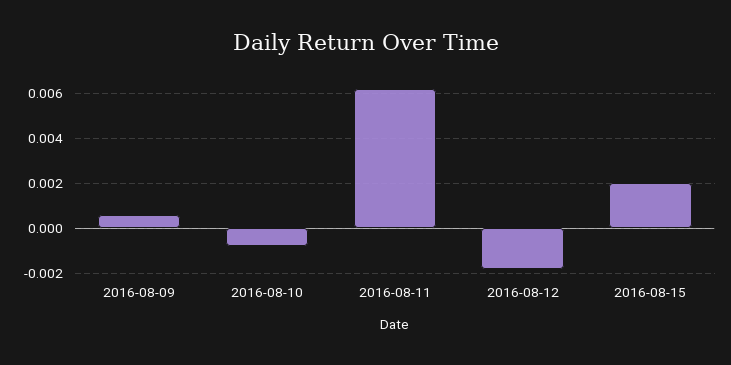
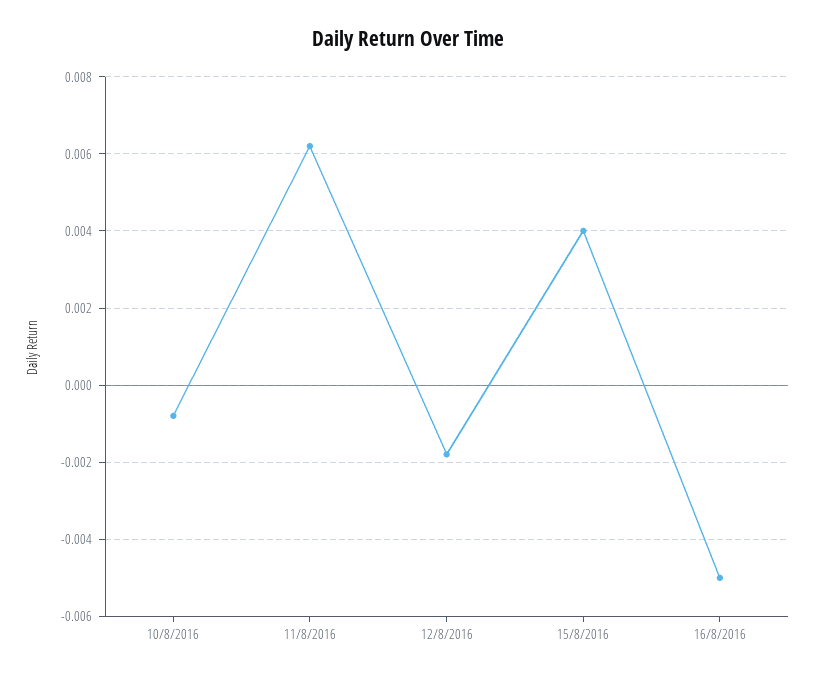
2016-08-09: 0.0005 -> none
2016-08-15: 0.002 -> 0.004
16/8/2016: none -> -0.005

